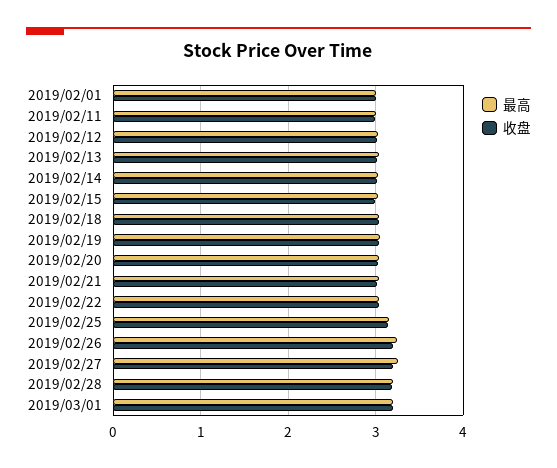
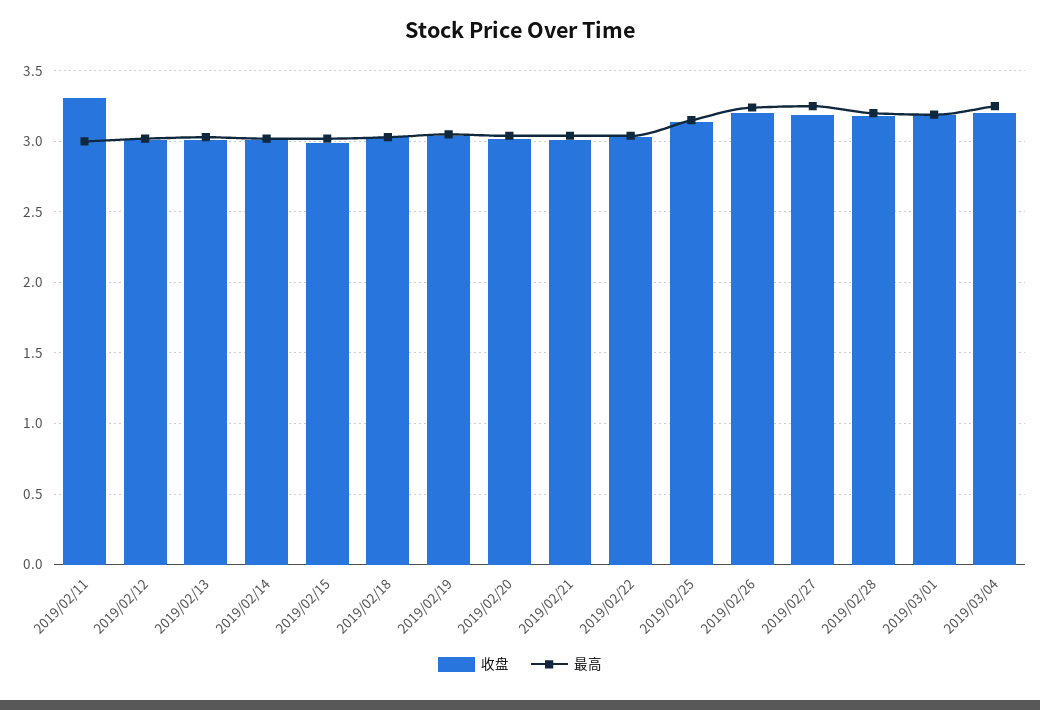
最高, 2019/02/01: 3 -> none
收盘, 2019/02/01: 3 -> none
收盘, 2019/02/11: 3 -> 3.3
收盘, 2019/03/04: none -> 3.2
最高, 2019/03/04: none -> 3.25

